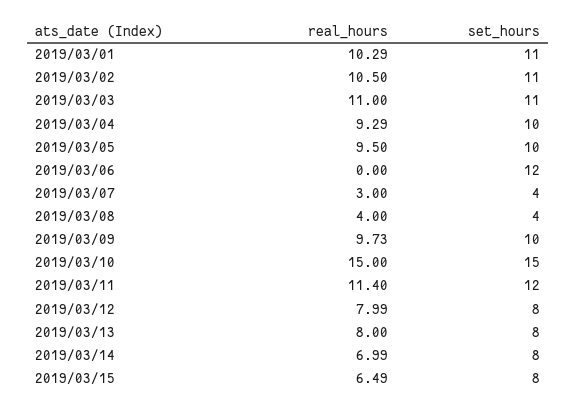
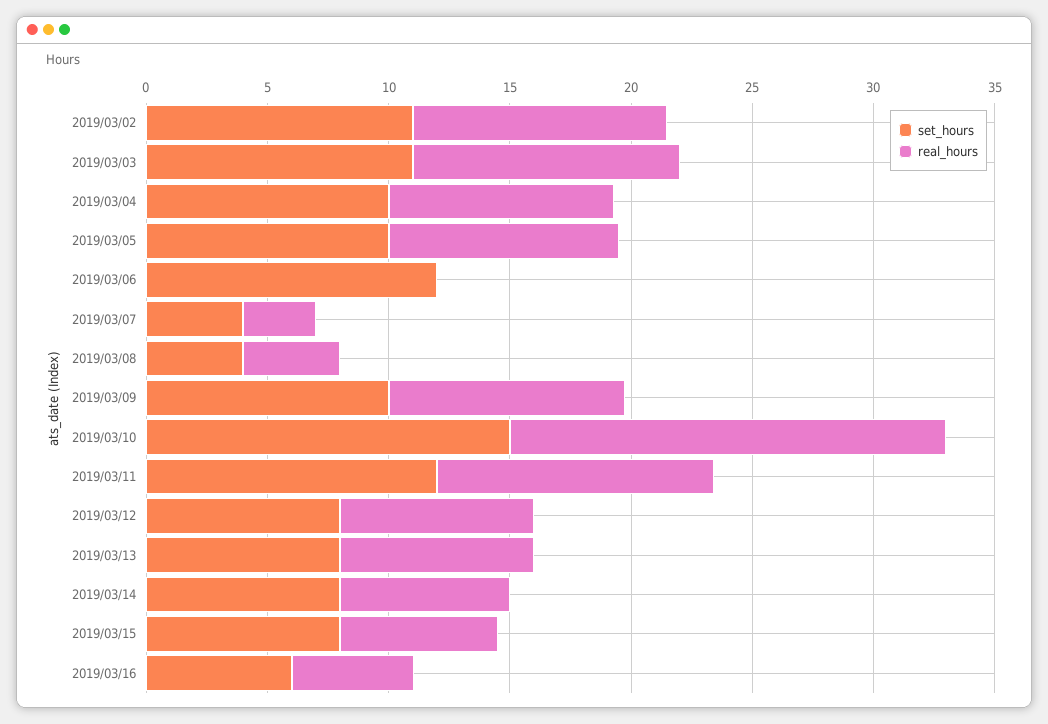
real_hours, 2019/03/01: 10.29 -> none
set_hours, 2019/03/01: 11 -> none
real_hours, 2019/03/10: 15 -> 18
set_hours, 2019/03/16: none -> 6
real_hours, 2019/03/16: none -> 5

